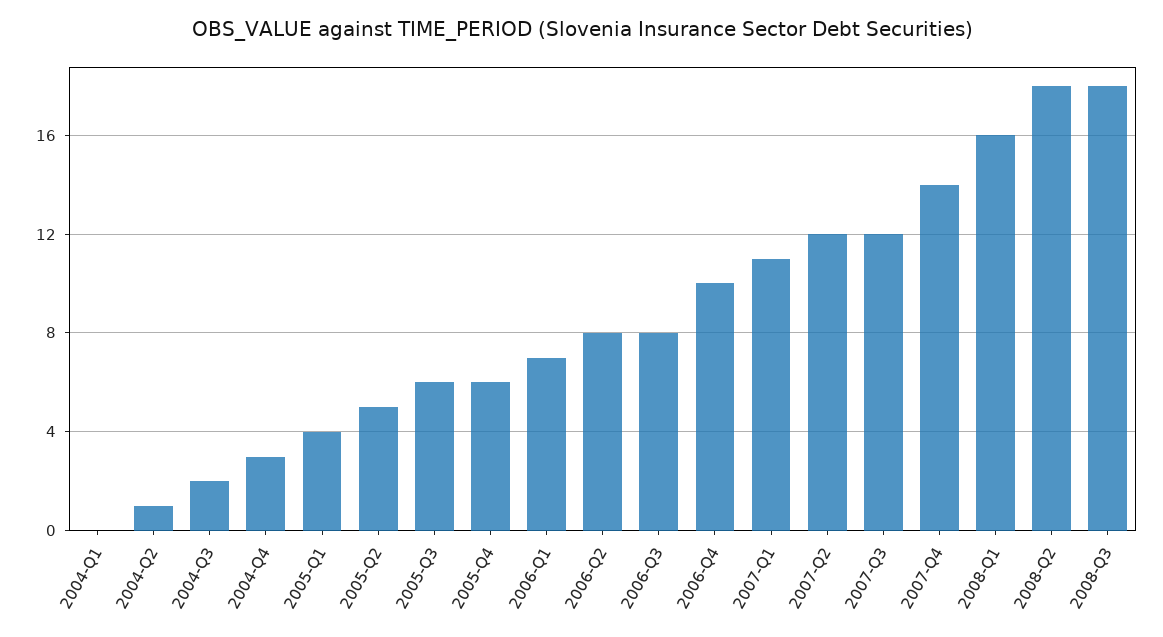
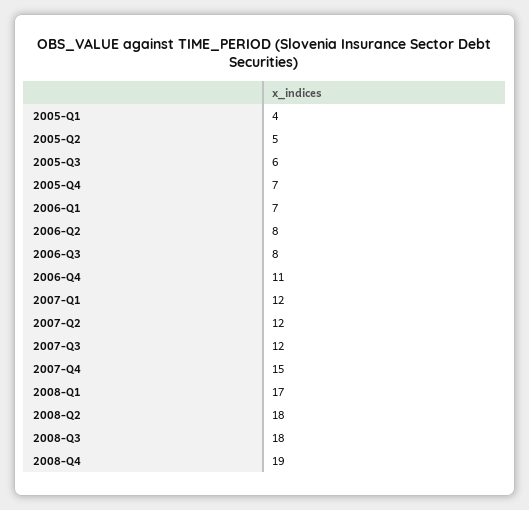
2004-Q1: 0 -> none
2004-Q2: 1 -> none
2004-Q3: 2 -> none
2004-Q4: 3 -> none
2005-Q4: 6 -> 7
2006-Q4: 10 -> 11
2007-Q1: 11 -> 12
2007-Q4: 14 -> 15
2008-Q1: 16 -> 17
2008-Q4: none -> 19

